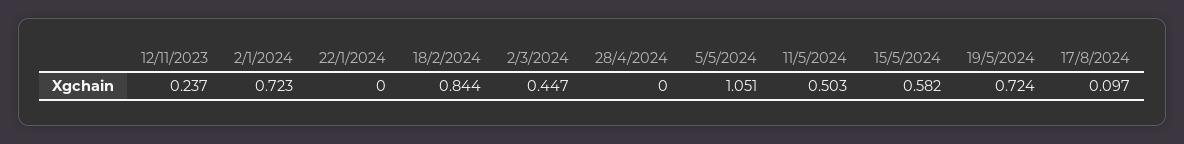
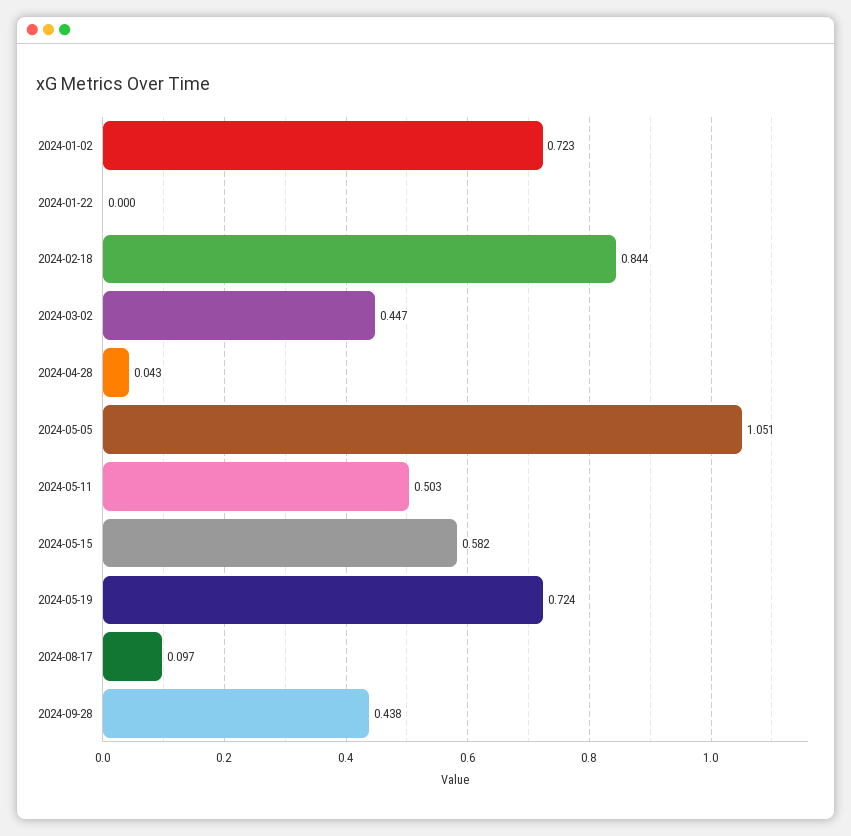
12/11/2023: 0.237 -> none
28/4/2024: 0 -> 0.043
2024-09-28: none -> 0.438

